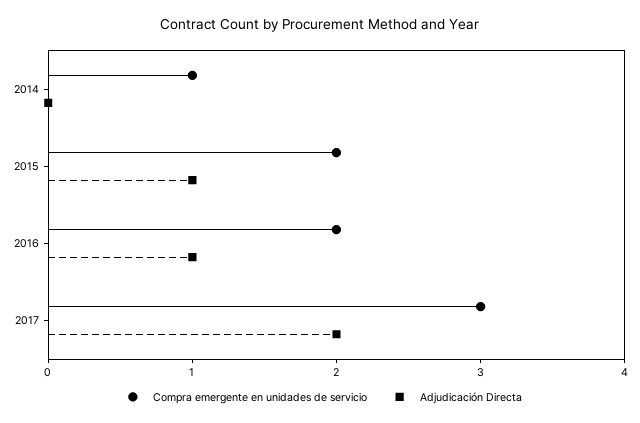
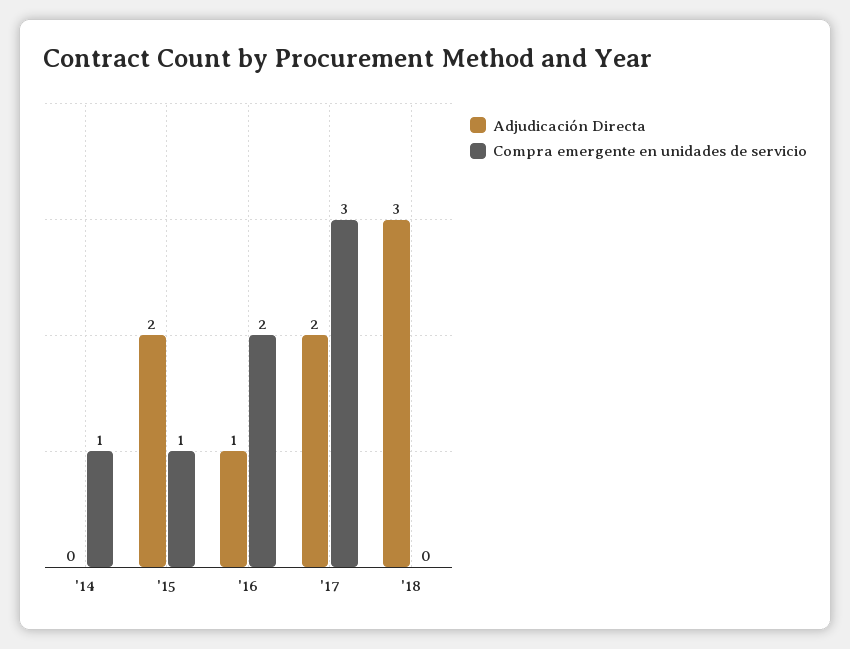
Compra emergente en unidades de servicio, 2015: 2 -> 1
Adjudicación Directa, 2015: 1 -> 2
Adjudicación Directa, '18: none -> 3
Compra emergente en unidades de servicio, '18: none -> 0

